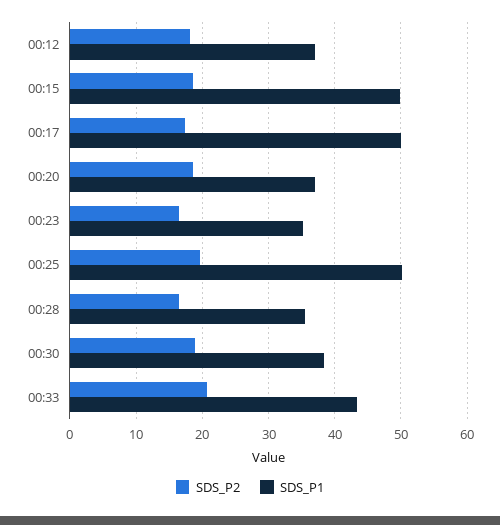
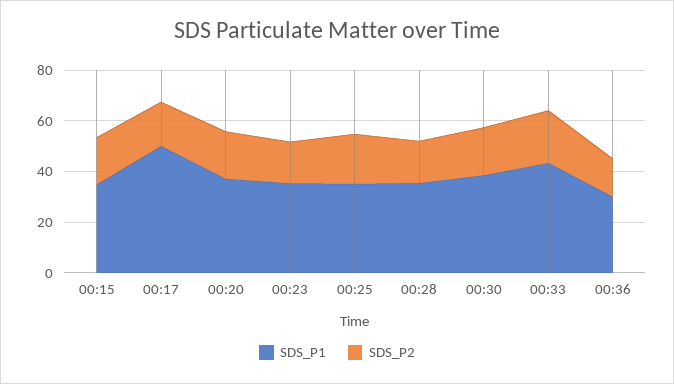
SDS_P2, 00:12: 18 -> none
SDS_P1, 00:12: 37 -> none
SDS_P1, 00:15: 50 -> 35
SDS_P1, 00:25: 50 -> 35
SDS_P1, 00:36: none -> 30
SDS_P2, 00:36: none -> 15

